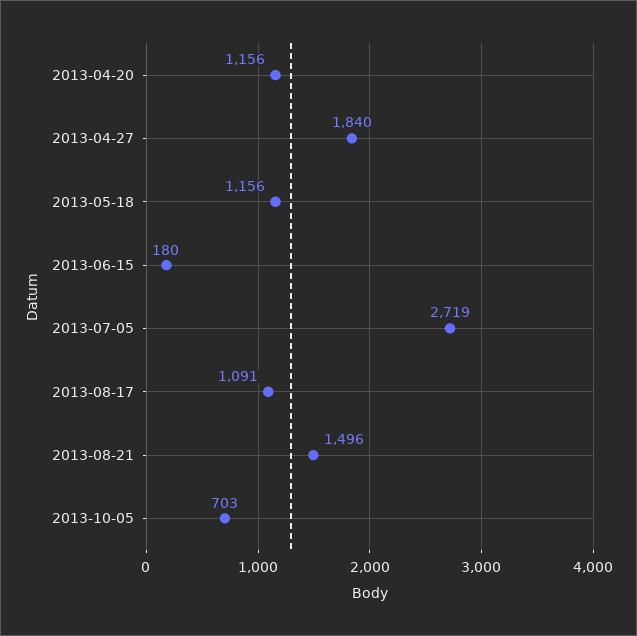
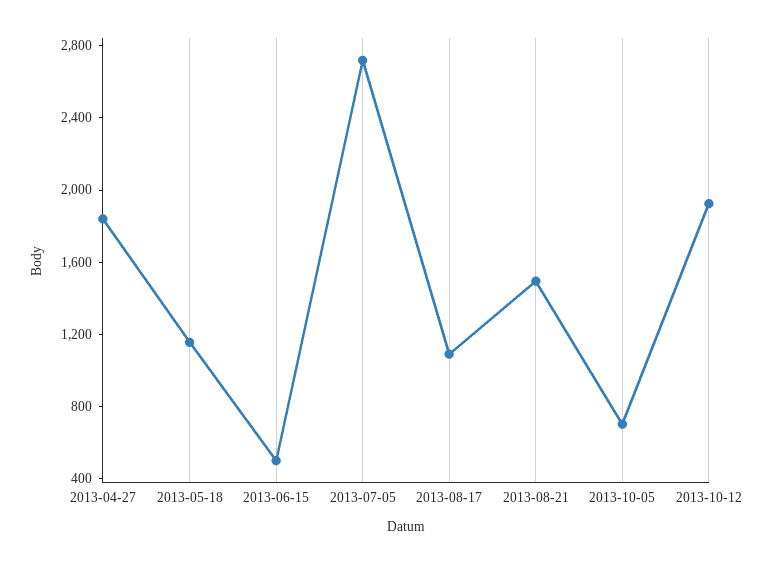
2013-04-20: 1156 -> none
2013-06-15: 180 -> 500
2013-10-12: none -> 1900

